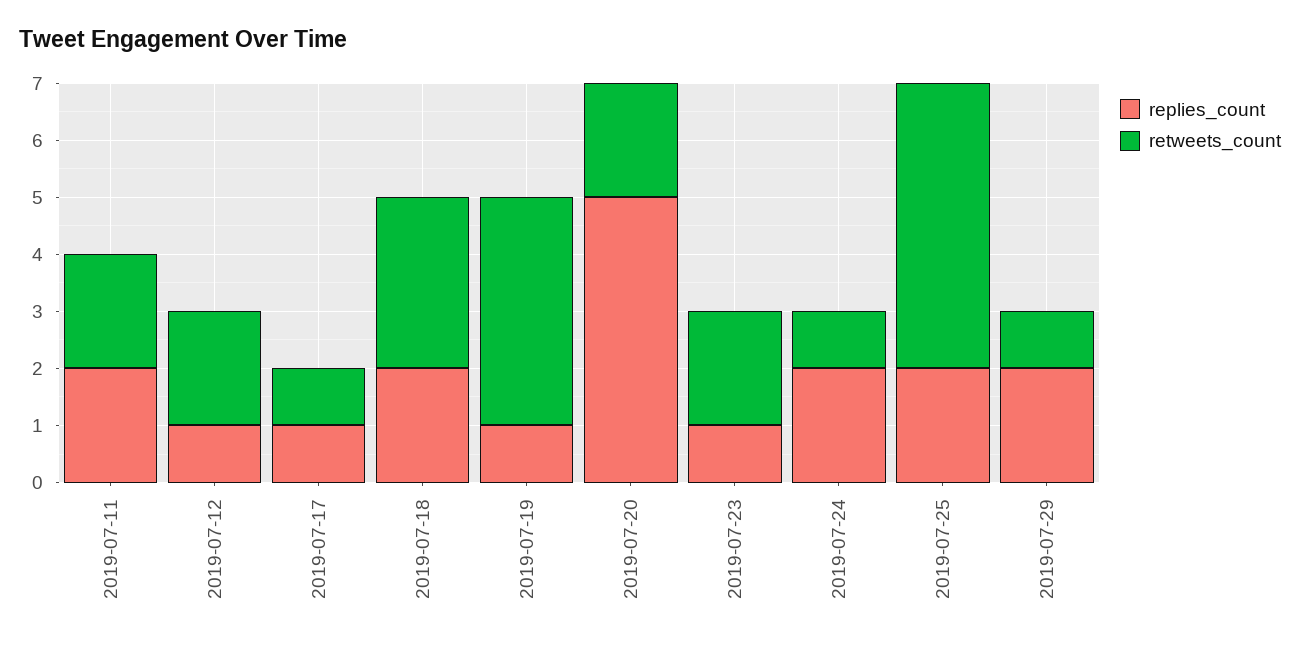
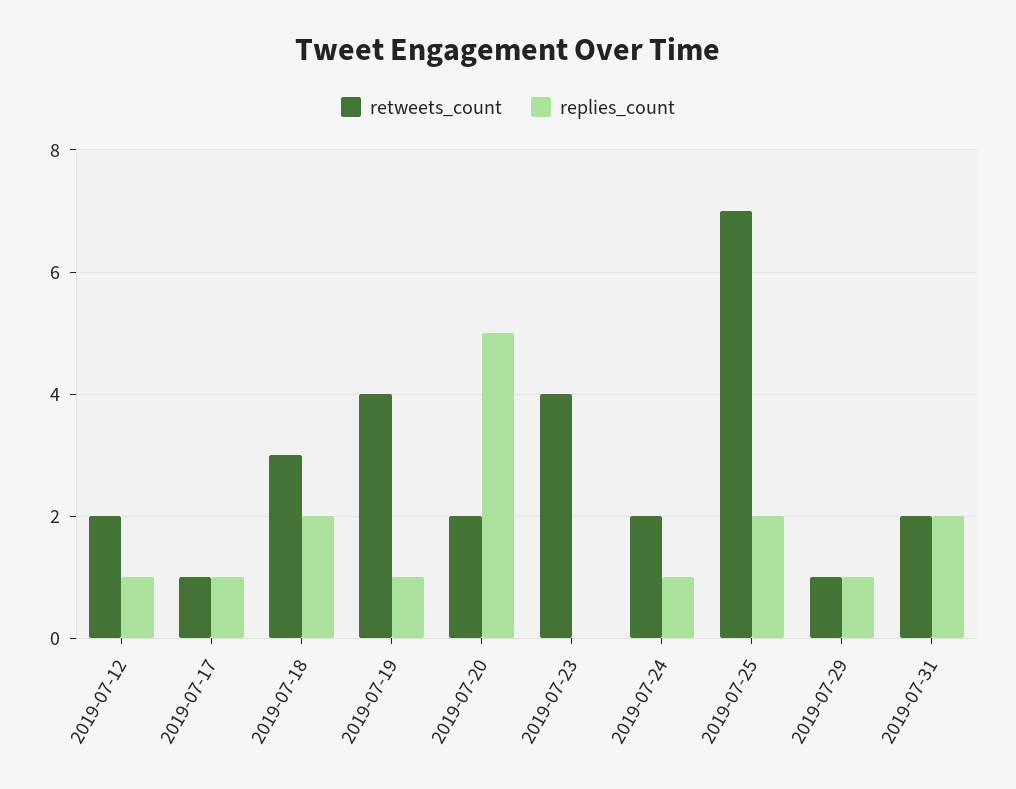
replies_count, 2019-07-11: 2 -> none
retweets_count, 2019-07-11: 2 -> none
replies_count, 2019-07-23: 1 -> 0
retweets_count, 2019-07-23: 2 -> 4
replies_count, 2019-07-24: 2 -> 1
retweets_count, 2019-07-24: 1 -> 2
retweets_count, 2019-07-25: 5 -> 7
replies_count, 2019-07-29: 2 -> 1
retweets_count, 2019-07-31: none -> 2
replies_count, 2019-07-31: none -> 2

